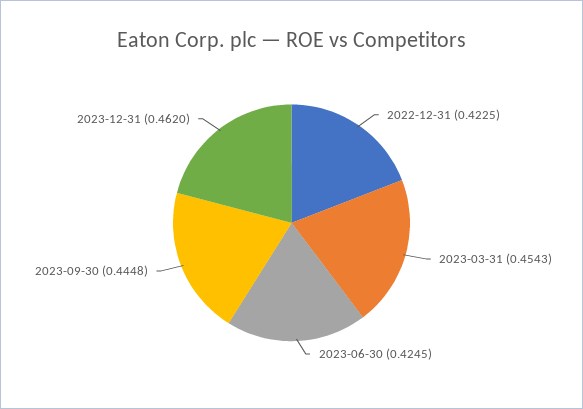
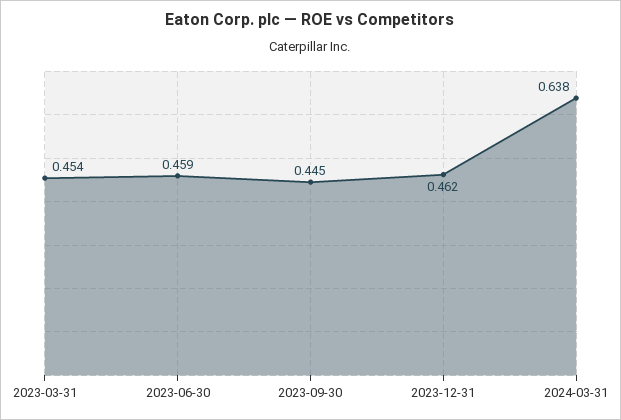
2022-12-31: 0.4225 -> none
2023-06-30: 0.4245 -> 0.459
2024-03-31: none -> 0.638

